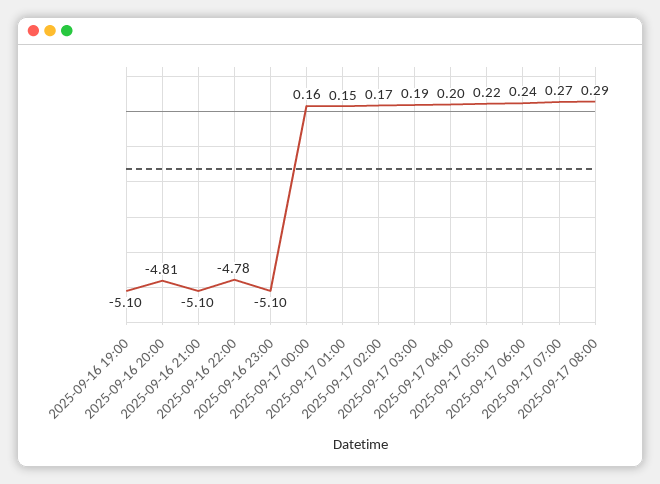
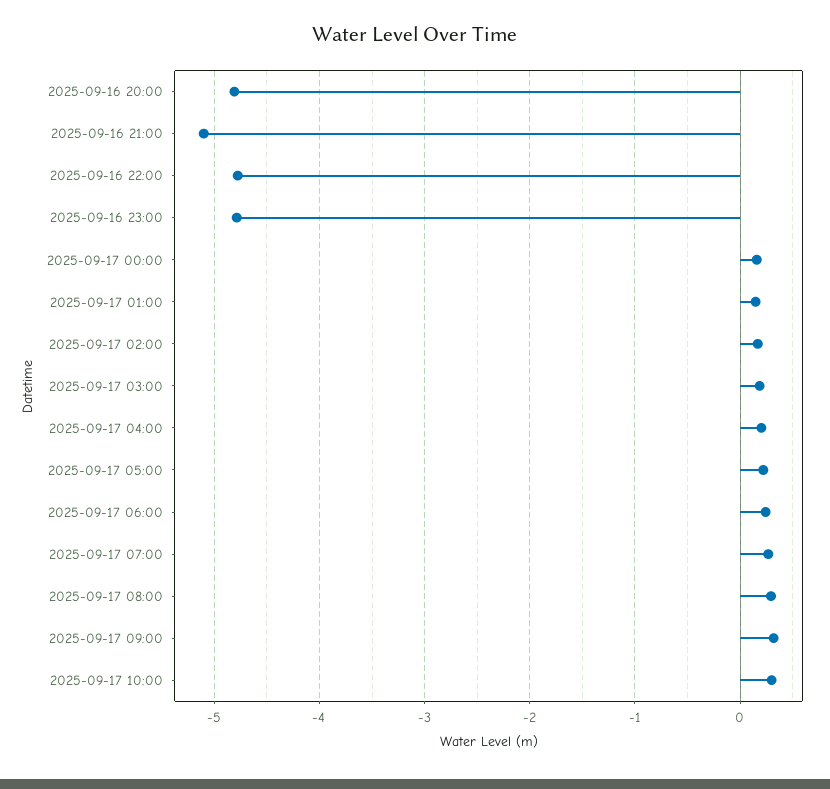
2025-09-16 19:00: -5.1 -> none
2025-09-16 23:00: -5.1 -> -4.8
2025-09-17 09:00: none -> 0.3
2025-09-17 10:00: none -> 0.3

